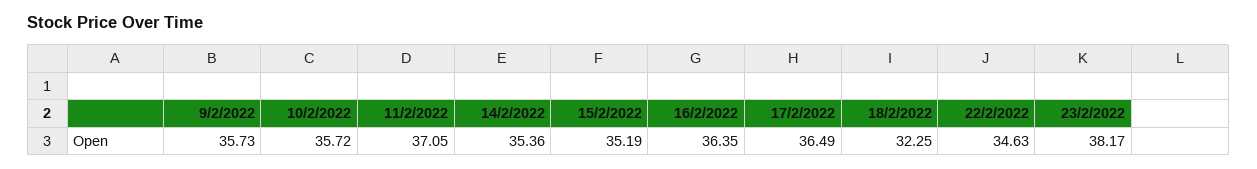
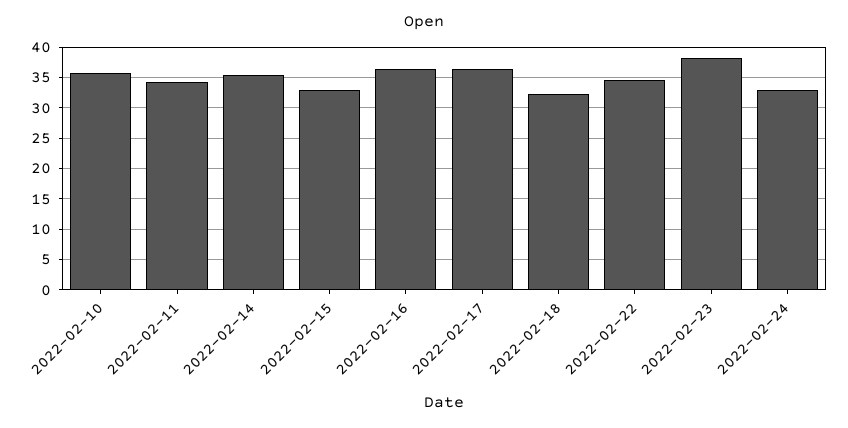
9/2/2022: 35.73 -> none
11/2/2022: 37.05 -> 34
15/2/2022: 35.19 -> 33
2022-02-24: none -> 33

